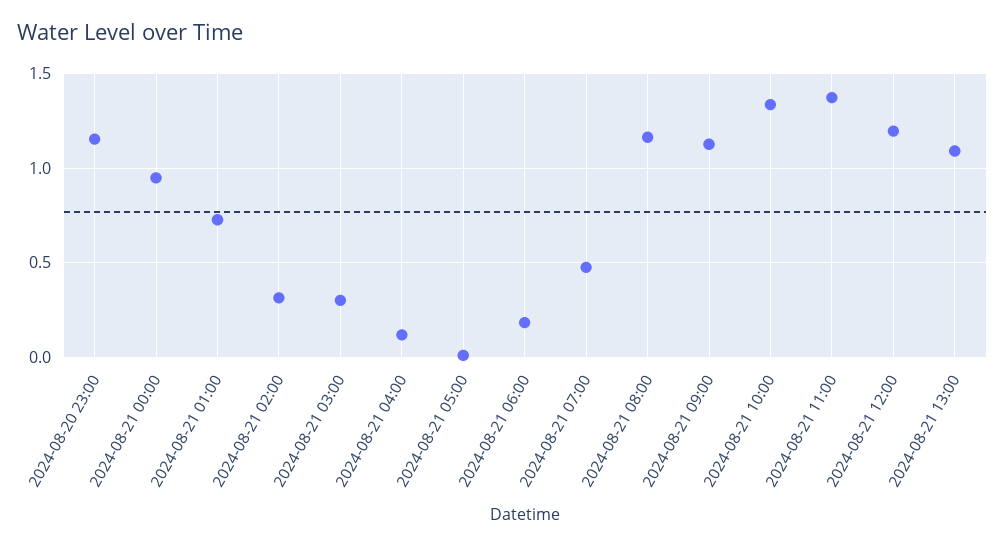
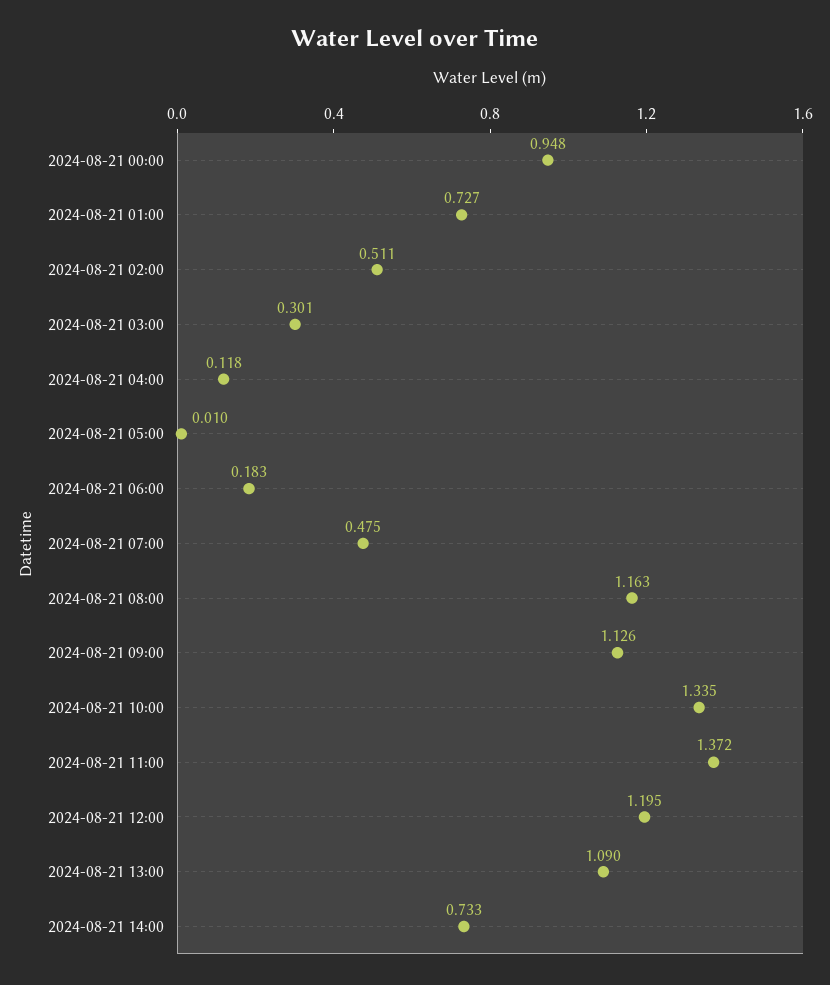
2024-08-20 23:00: 1.15 -> none
2024-08-21 02:00: 0.3 -> 0.511
2024-08-21 14:00: none -> 0.733

